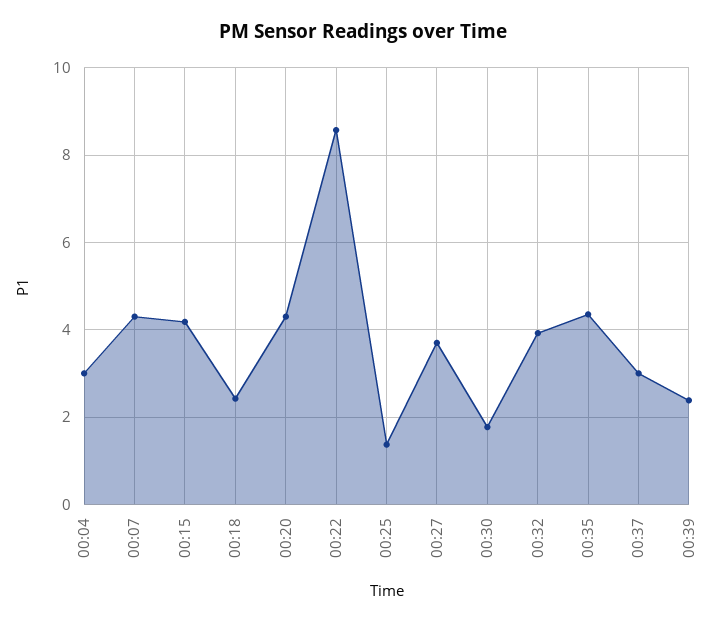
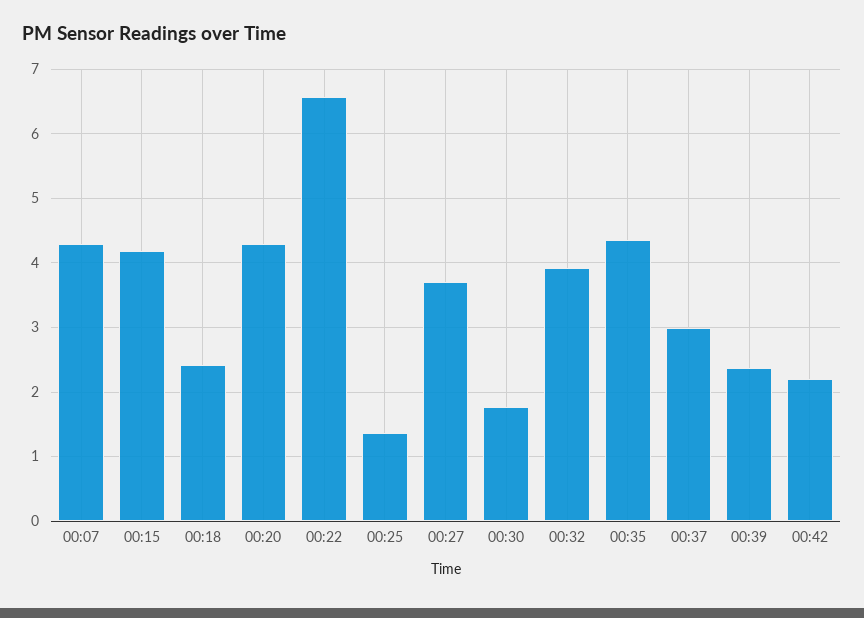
00:04: 3 -> none
00:22: 8.6 -> 6.6
00:42: none -> 2.2

